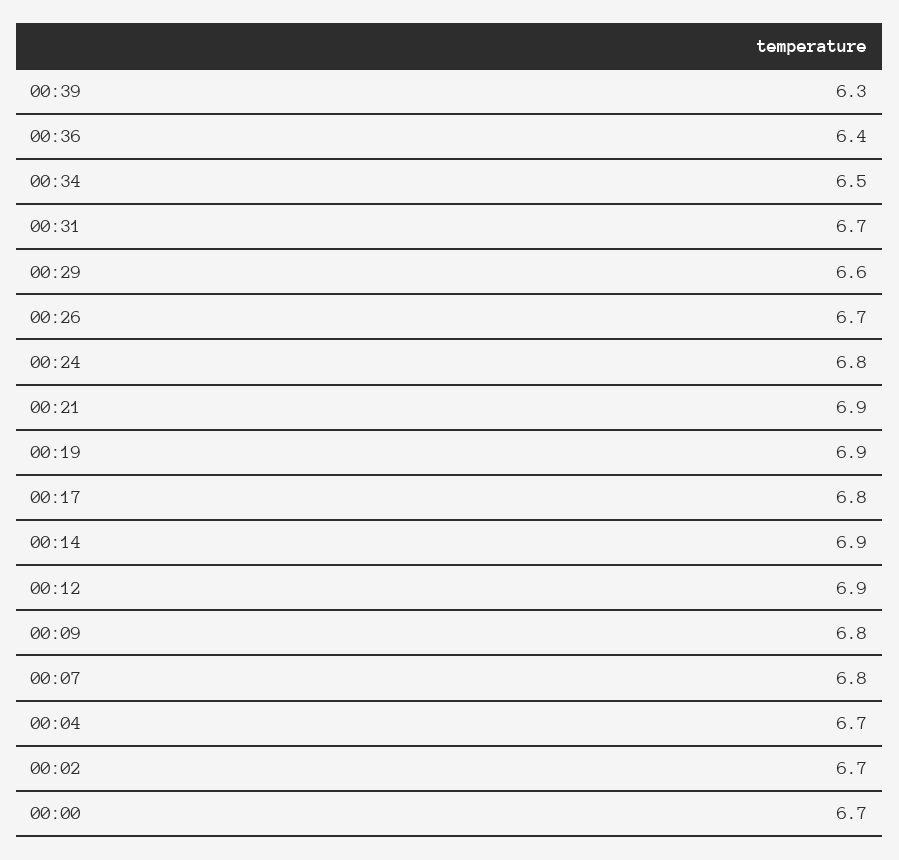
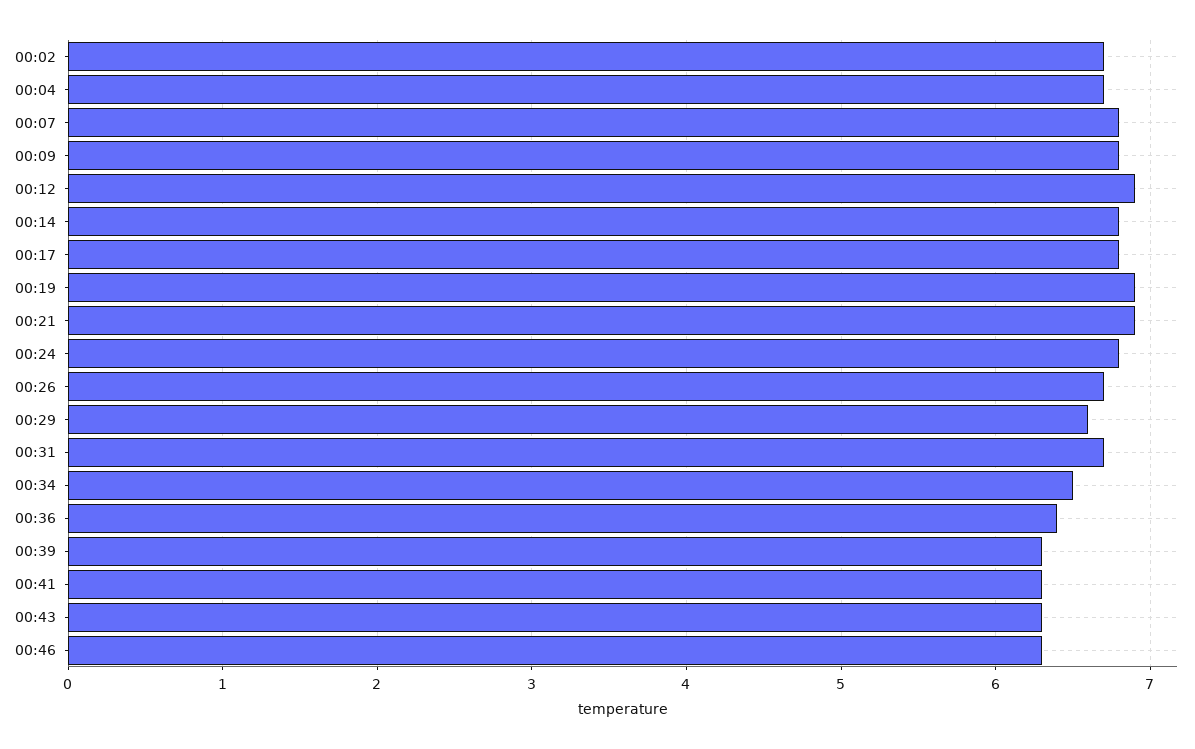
00:14: 6.9 -> 6.8
00:00: 6.7 -> none
00:41: none -> 6.3
00:43: none -> 6.3
00:46: none -> 6.3

